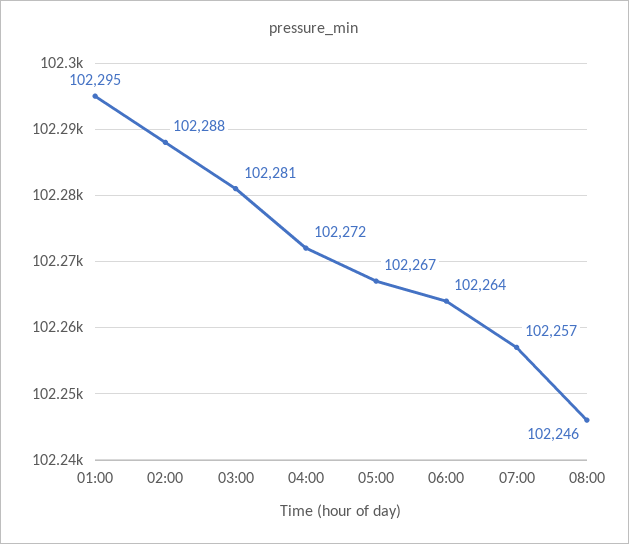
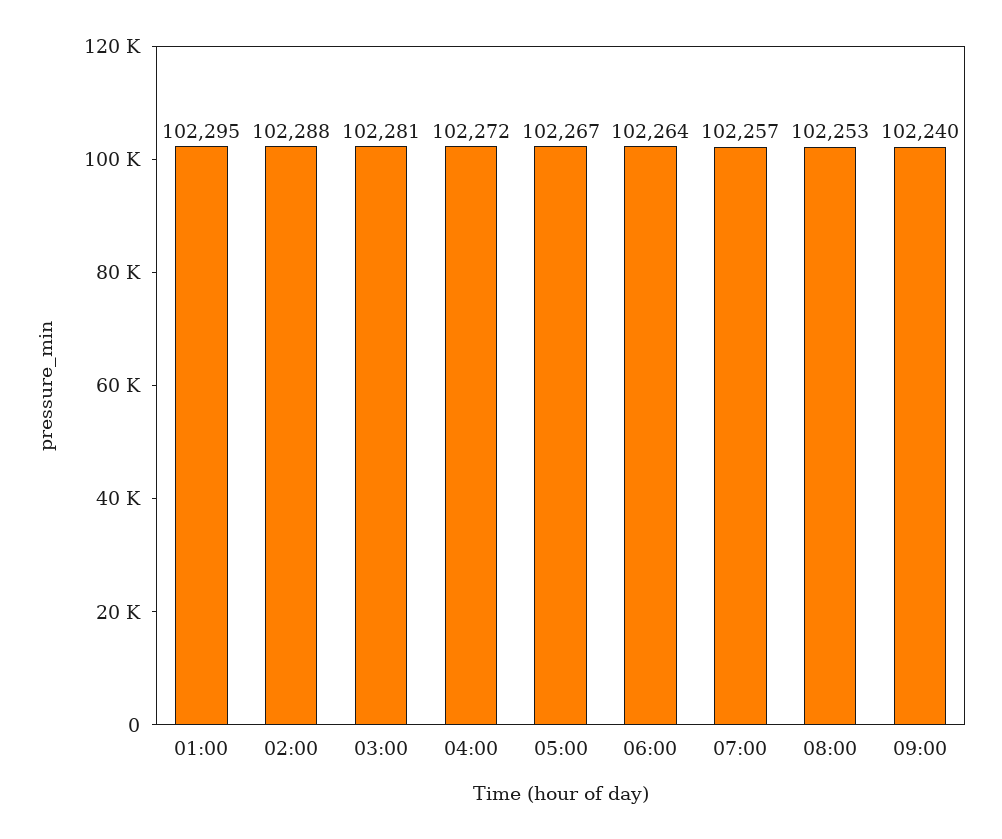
08:00: 102246 -> 102253
09:00: none -> 102240

